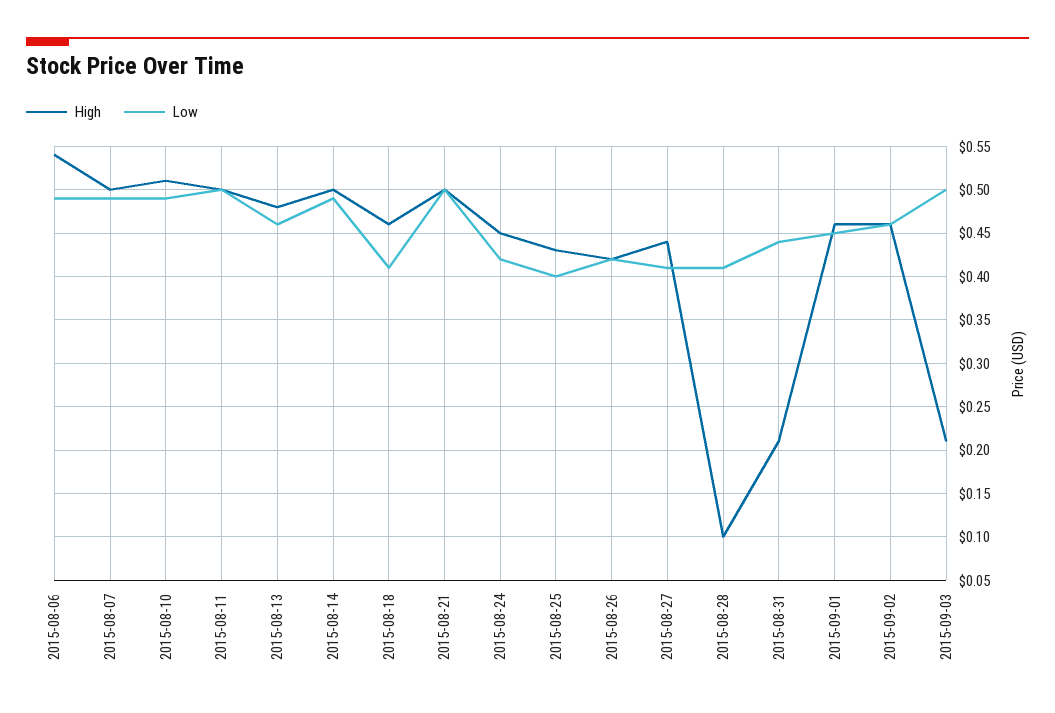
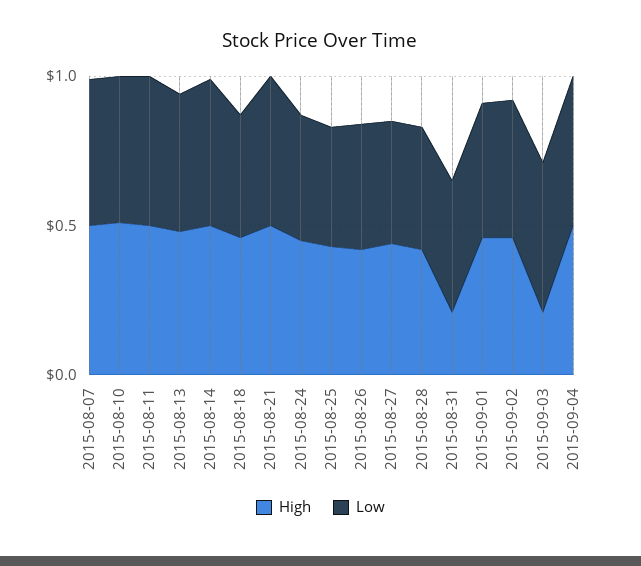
High, 2015-08-06: 0.54 -> none
Low, 2015-08-06: 0.49 -> none
High, 2015-08-28: 0.1 -> 0.4
High, 2015-09-04: none -> 0.5
Low, 2015-09-04: none -> 0.5

